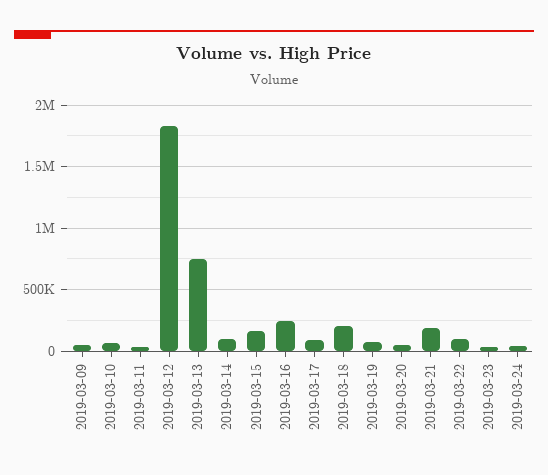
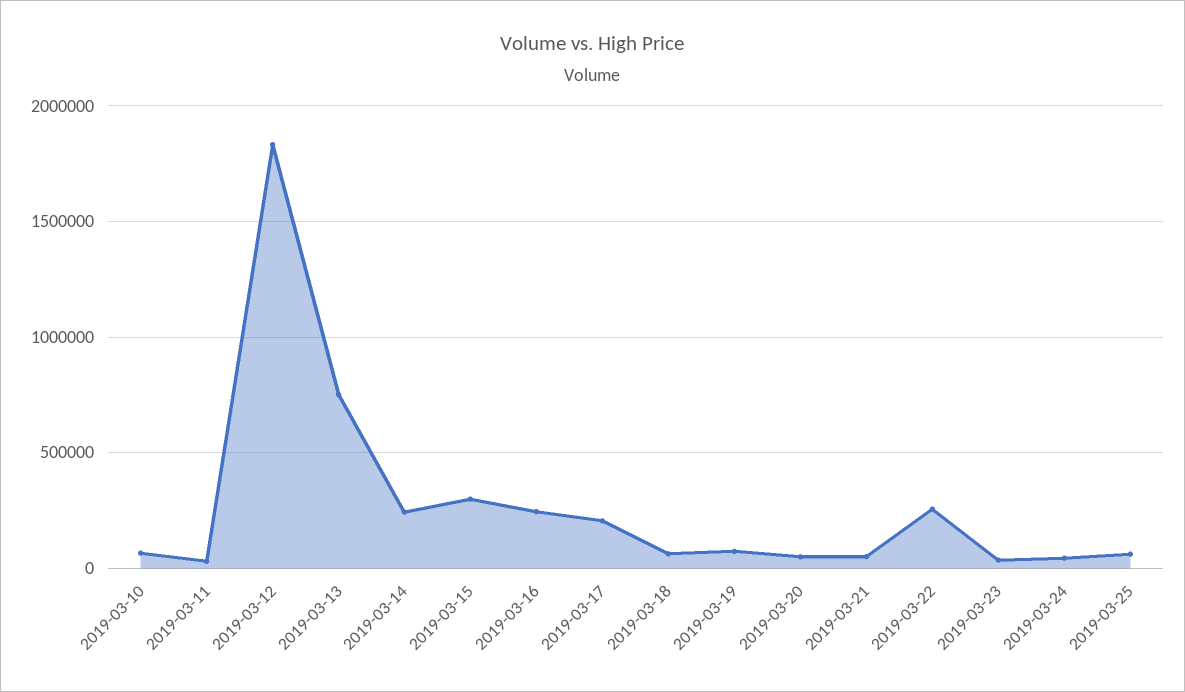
2019-03-09: 50000 -> none
2019-03-14: 100000 -> 250000
2019-03-15: 150000 -> 300000
2019-03-17: 100000 -> 200000
2019-03-18: 200000 -> 50000
2019-03-21: 200000 -> 50000
2019-03-22: 100000 -> 250000
2019-03-25: none -> 50000

